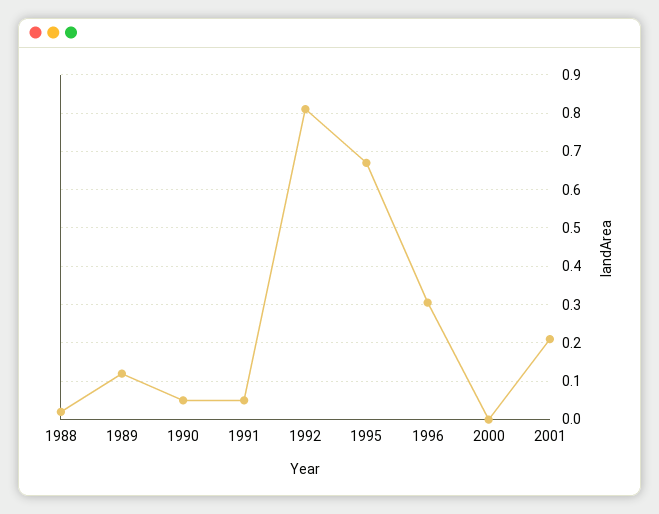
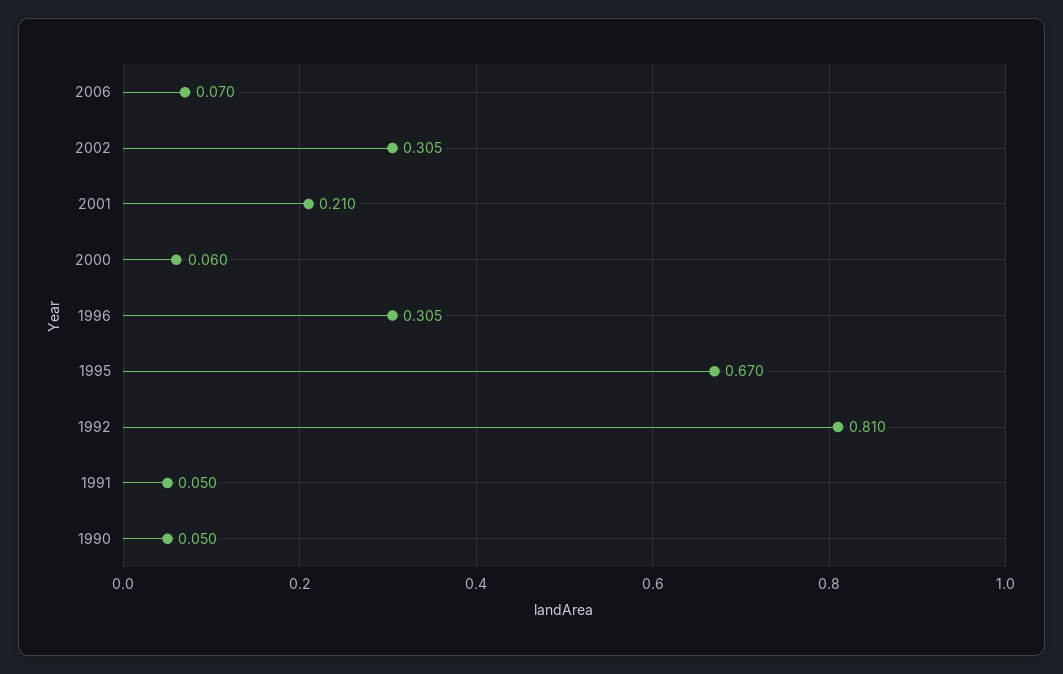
1988: 0.02 -> none
1989: 0.12 -> none
2000: 0 -> 0.06
2006: none -> 0.07
2002: none -> 0.305

